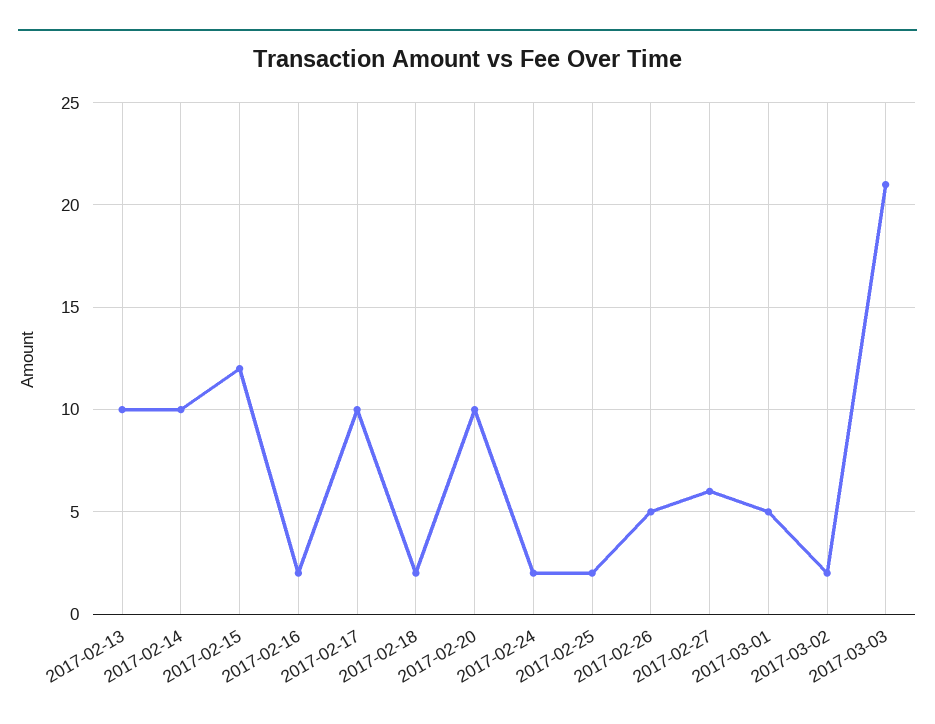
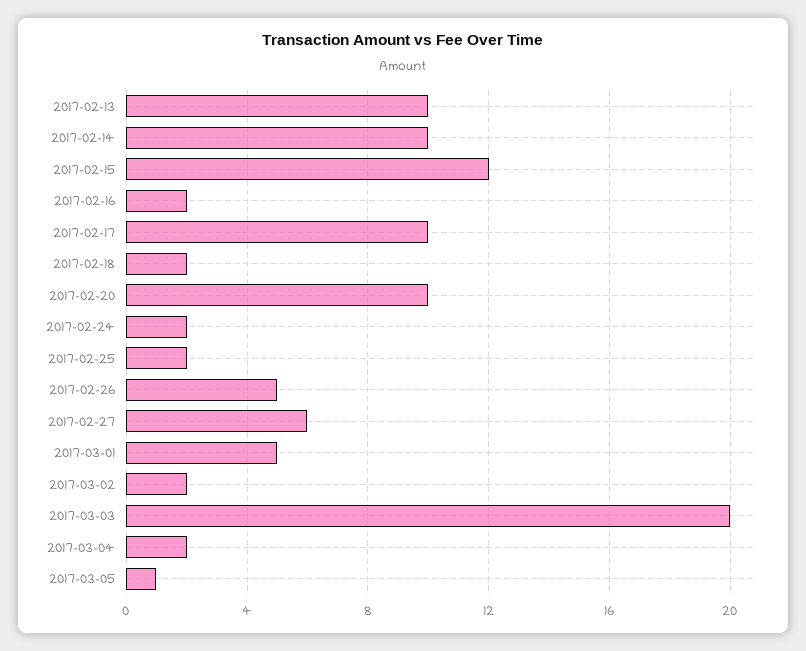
2017-03-03: 21 -> 20
2017-03-04: none -> 2
2017-03-05: none -> 1

